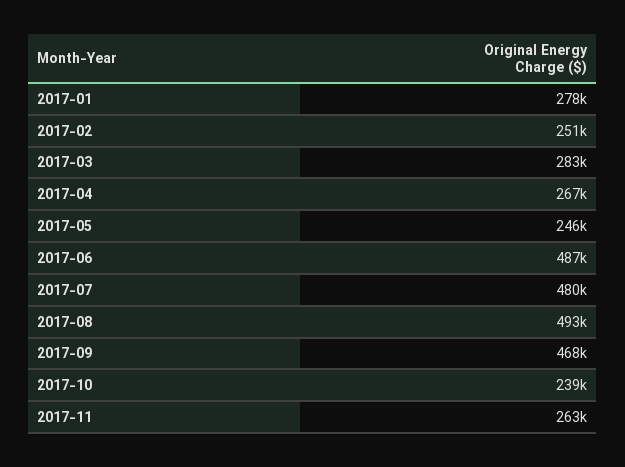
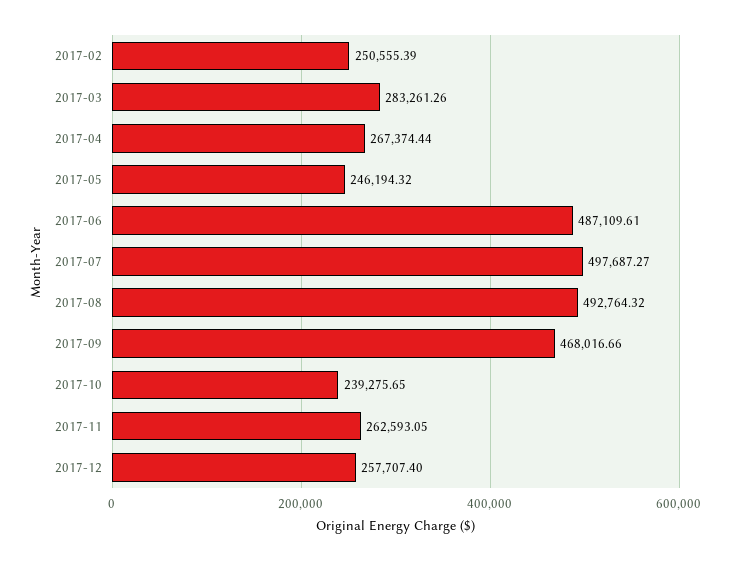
2017-01: 278000 -> none
2017-07: 480000 -> 497687.27
2017-12: none -> 257707.4

